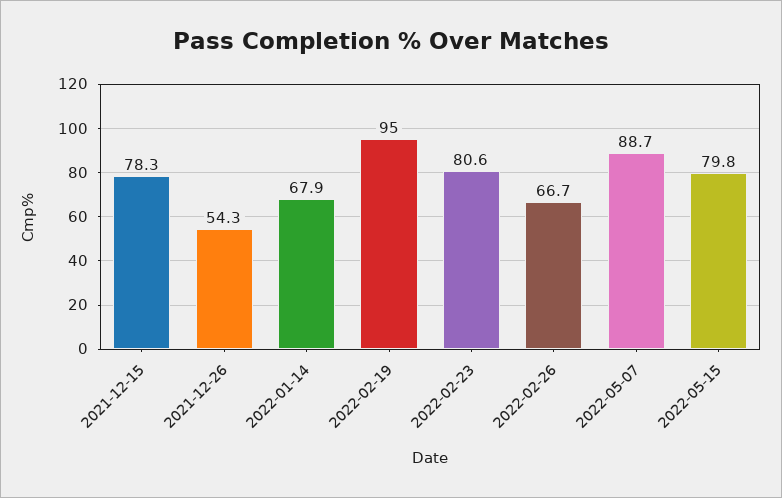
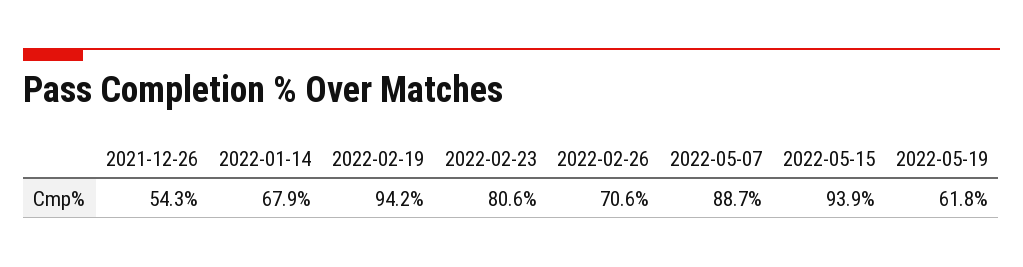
2021-12-15: 78.3 -> none
2022-02-19: 95 -> 94.2
2022-02-26: 66.7 -> 70.6
2022-05-15: 79.8 -> 93.9
2022-05-19: none -> 61.8

